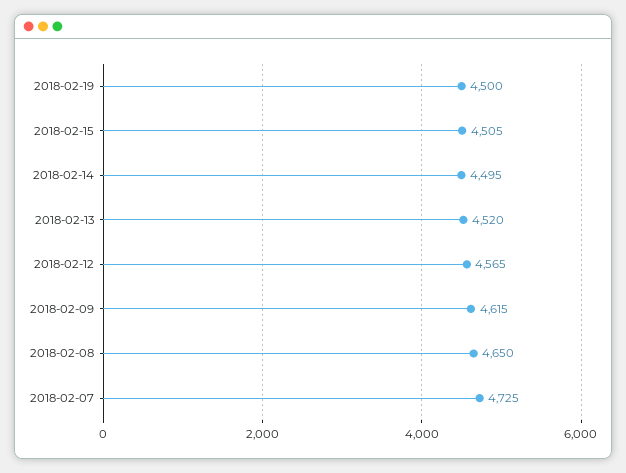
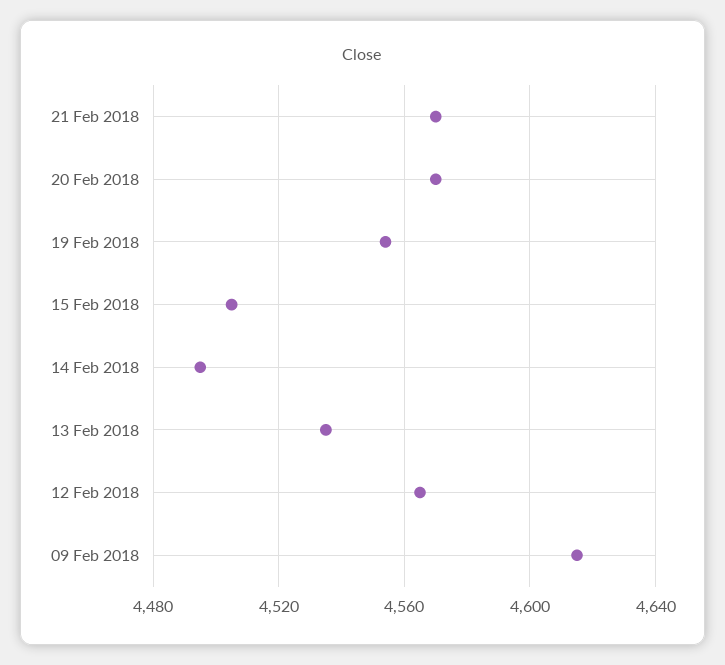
2018-02-19: 4500 -> 4555
2018-02-13: 4520 -> 4535
2018-02-08: 4650 -> none
2018-02-07: 4725 -> none
21 Feb 2018: none -> 4570
20 Feb 2018: none -> 4570

